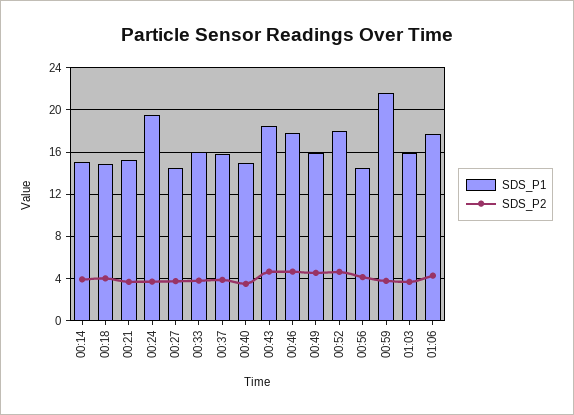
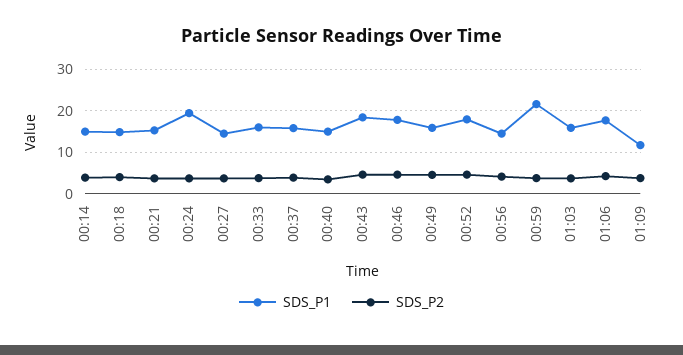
SDS_P1, 01:09: none -> 12
SDS_P2, 01:09: none -> 4

